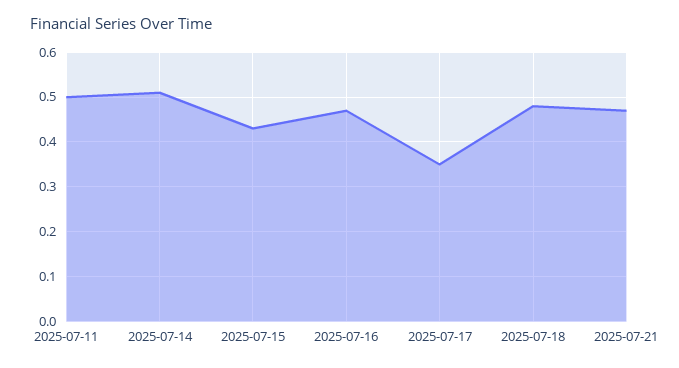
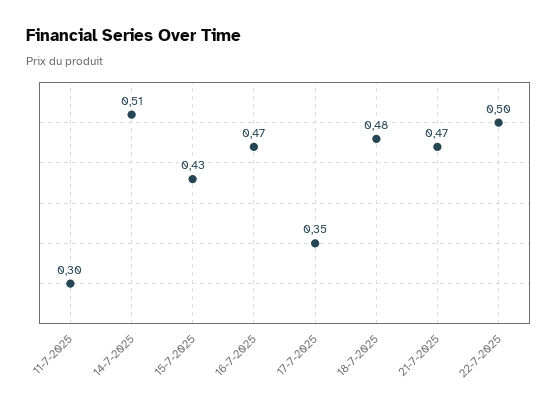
2025-07-11: 0.5 -> 0.3
22-7-2025: none -> 0.5

